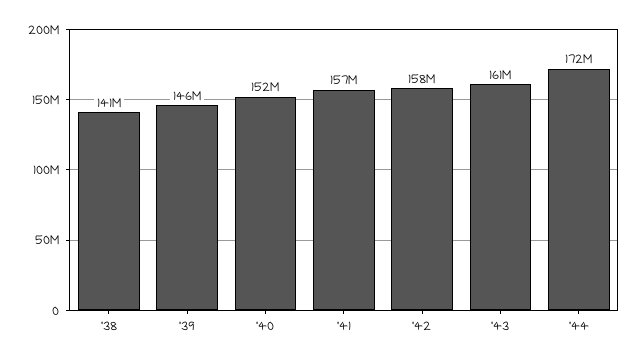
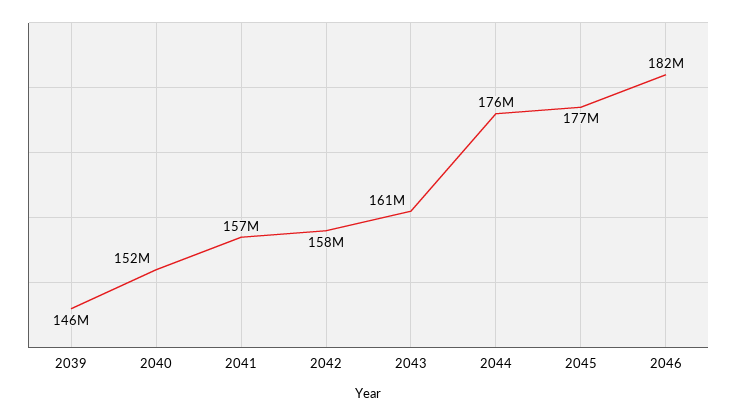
'38: 141000000 -> none
'44: 172000000 -> 176000000
2045: none -> 177000000
2046: none -> 182000000

